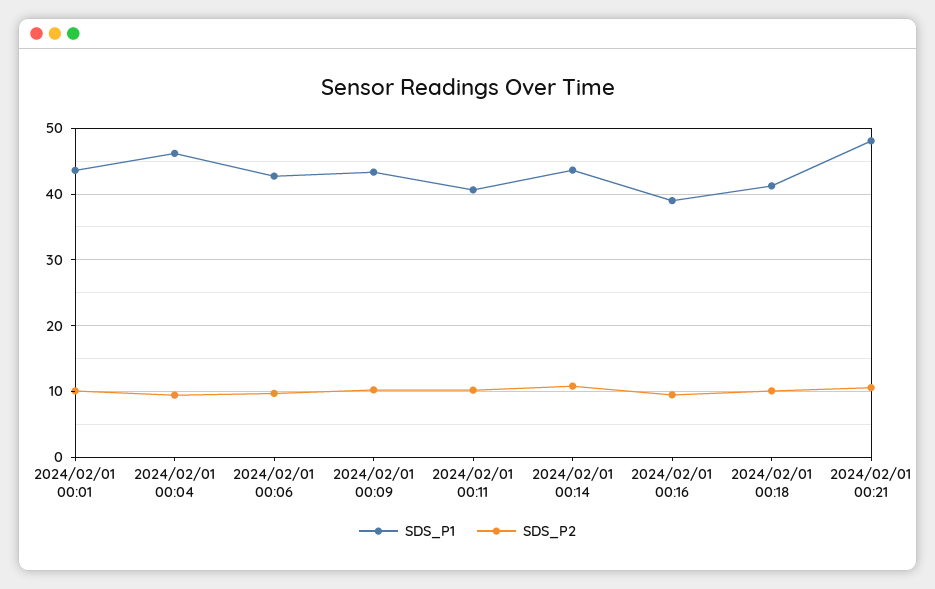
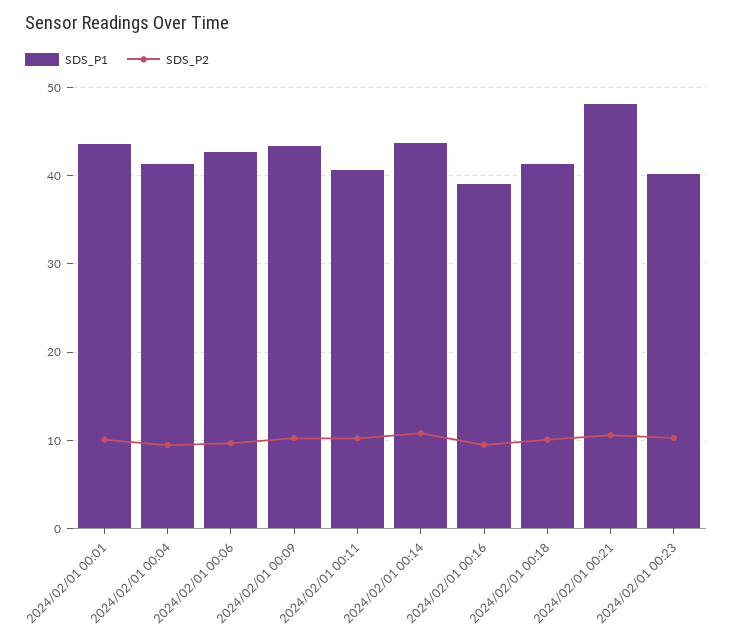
SDS_P1, 2024/02/01 00:04: 46 -> 41
SDS_P1, 2024/02/01 00:23: none -> 40
SDS_P2, 2024/02/01 00:23: none -> 10

